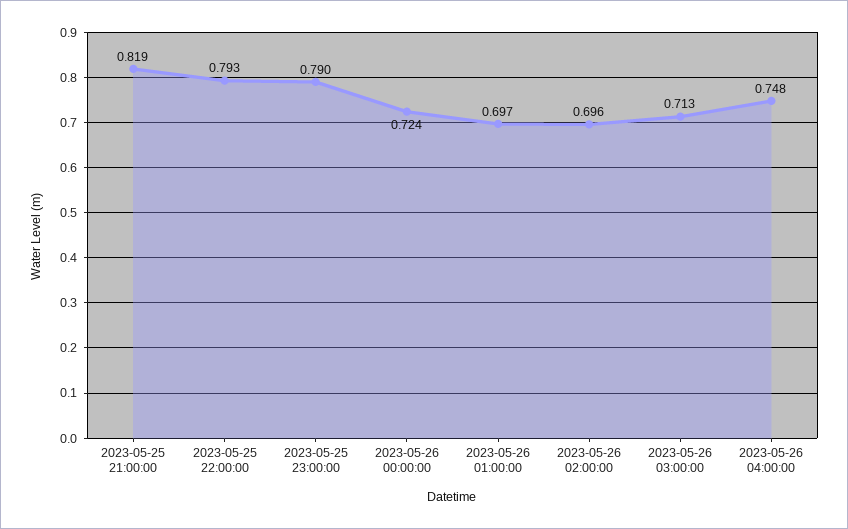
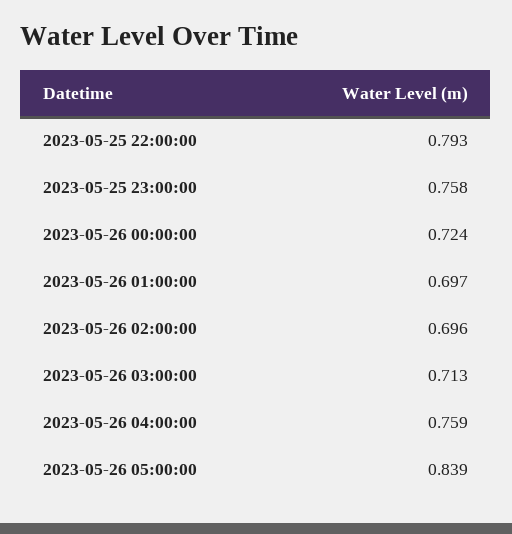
2023-05-25 21:00:00: 0.819 -> none
2023-05-25 23:00:00: 0.79 -> 0.758
2023-05-26 04:00:00: 0.748 -> 0.759
2023-05-26 05:00:00: none -> 0.839

